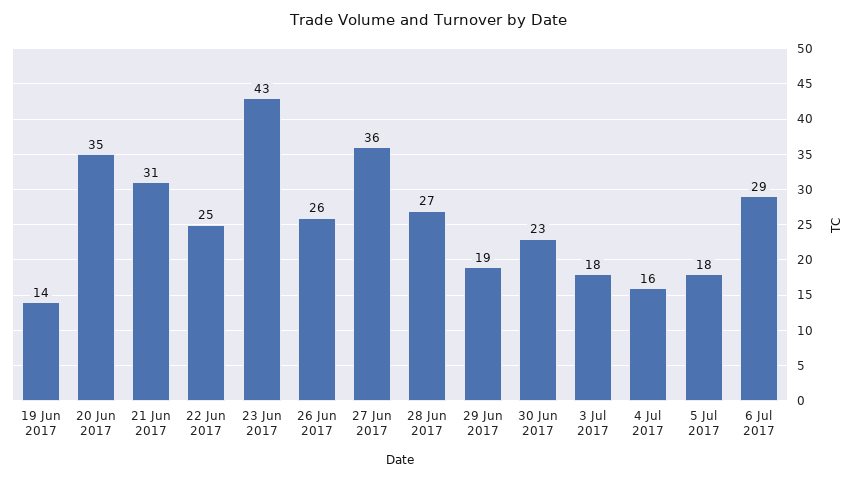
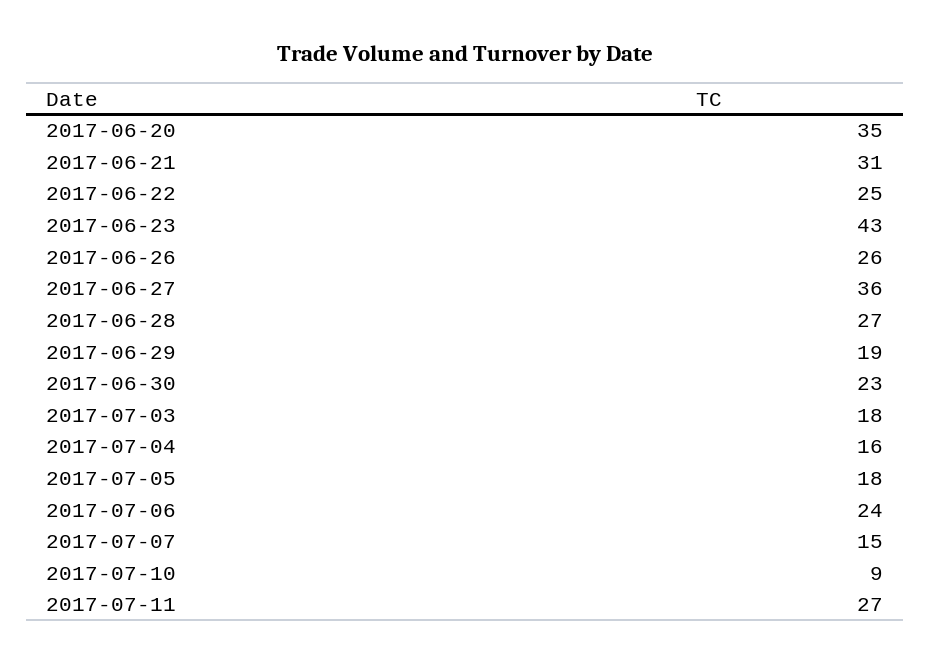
19 Jun 2017: 14 -> none
6 Jul 2017: 29 -> 24
2017-07-07: none -> 15
2017-07-10: none -> 9
2017-07-11: none -> 27

